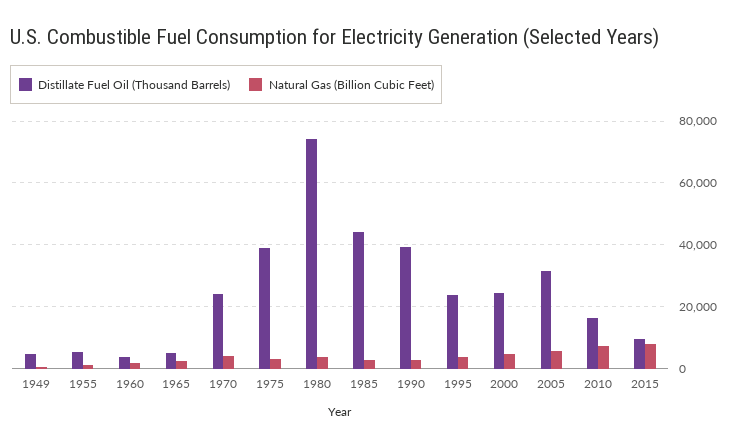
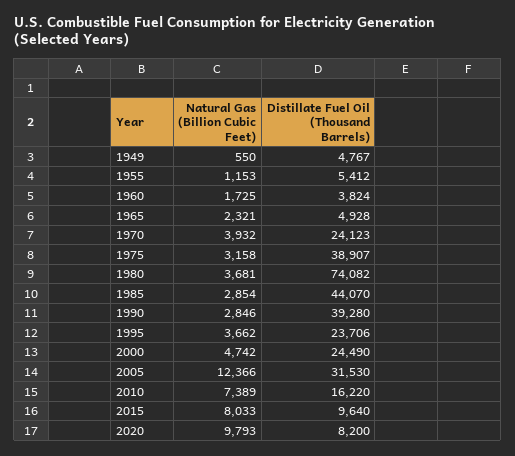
Natural Gas (Billion Cubic Feet), 2005: 6000 -> 12366
Natural Gas (Billion Cubic Feet), 2020: none -> 9793
Distillate Fuel Oil (Thousand Barrels), 2020: none -> 8200

